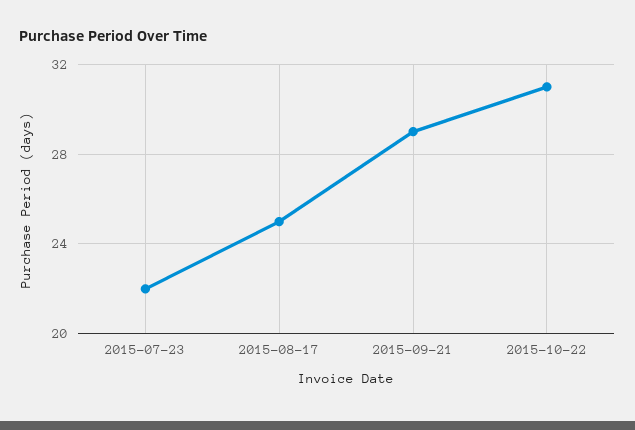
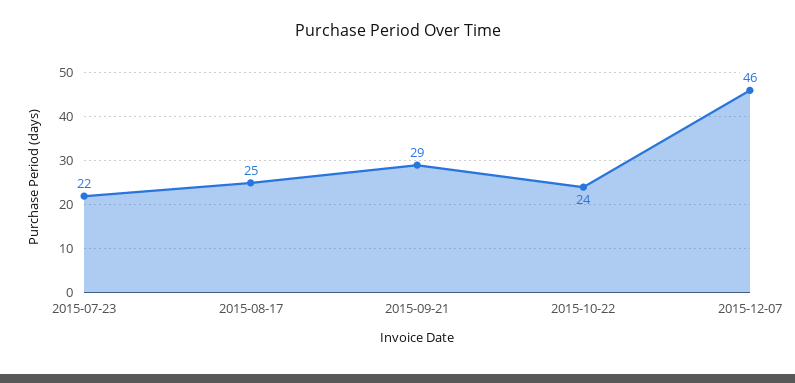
2015-10-22: 31 -> 24
2015-12-07: none -> 46

